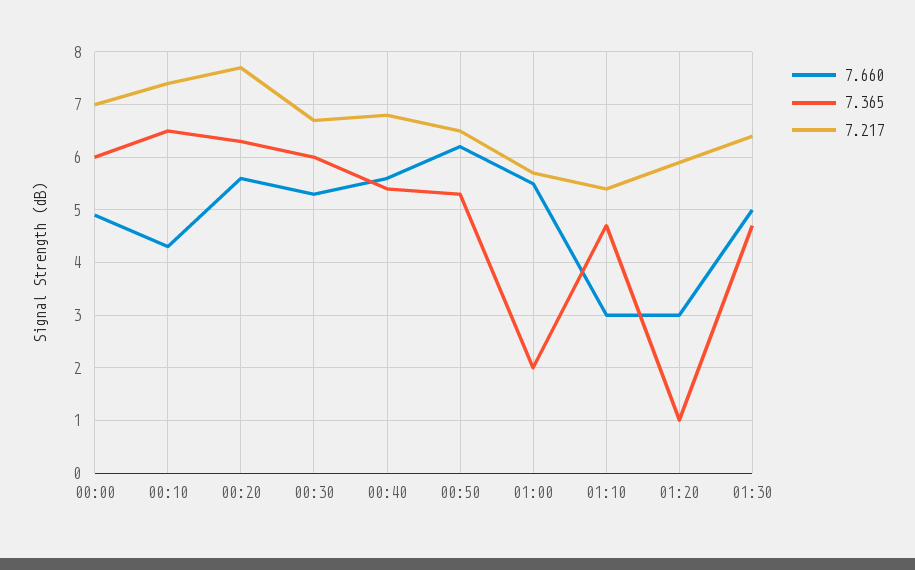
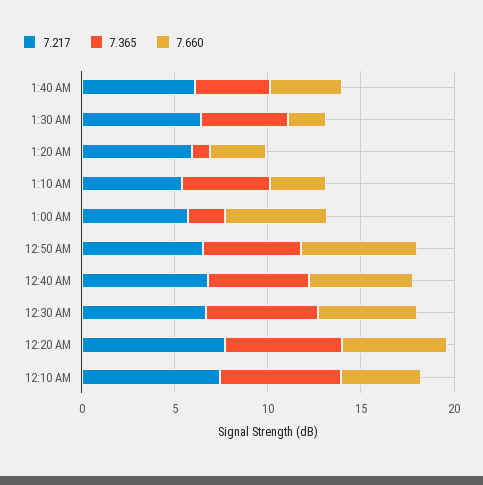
7.660, 00:00: 5 -> none
7.365, 00:00: 6 -> none
7.217, 00:00: 7 -> none
7.660, 01:30: 5 -> 2
7.217, 1:40 AM: none -> 6
7.365, 1:40 AM: none -> 4
7.660, 1:40 AM: none -> 4

